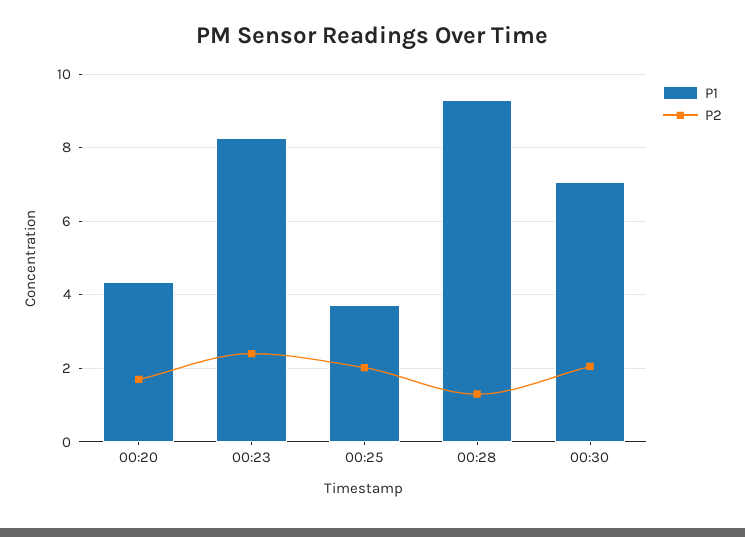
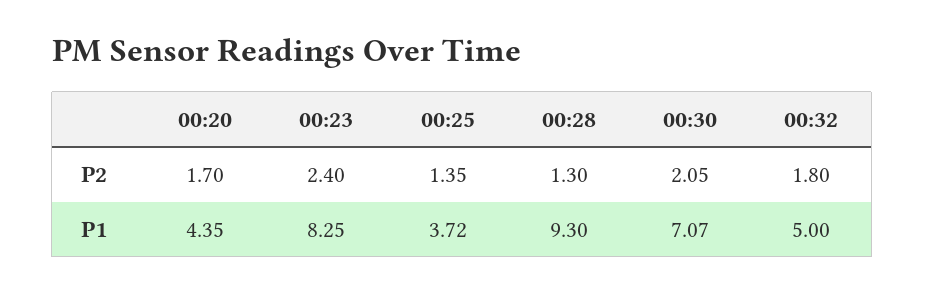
P2, 00:25: 2 -> 1.35
P2, 00:32: none -> 1.8
P1, 00:32: none -> 5

